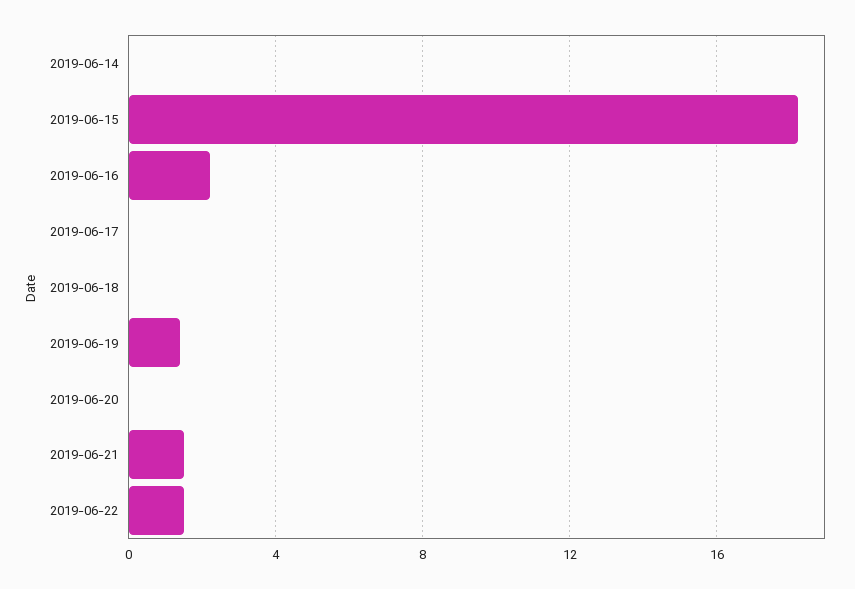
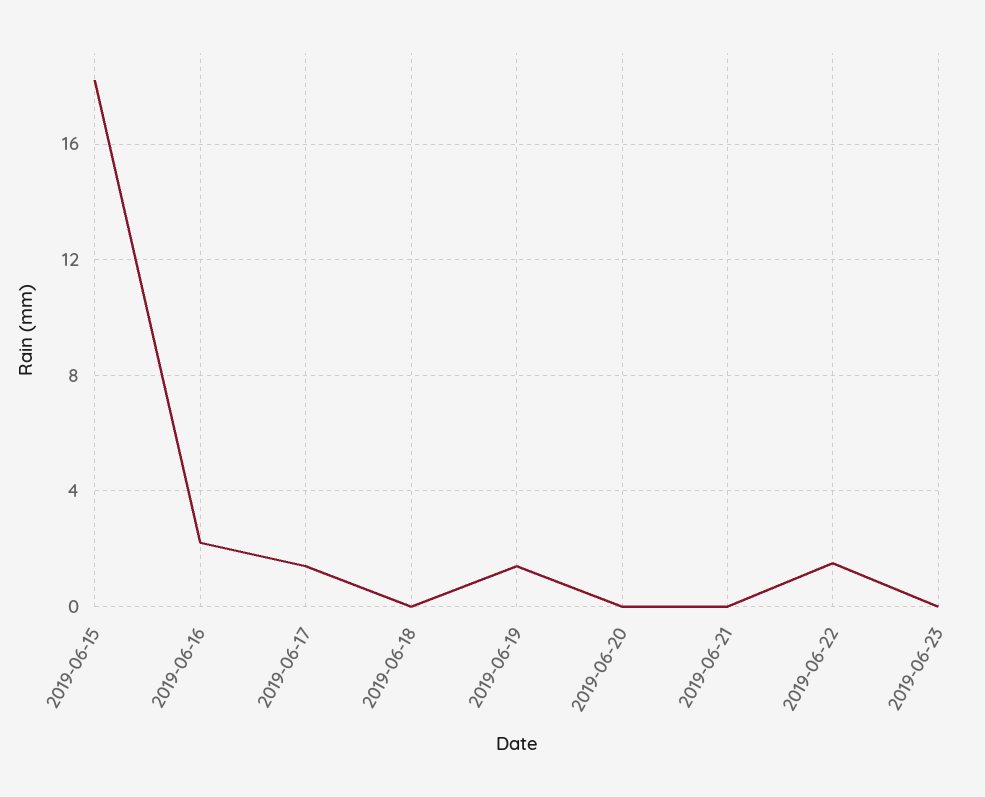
2019-06-14: 0 -> none
2019-06-17: 0 -> 1.5
2019-06-21: 1.5 -> 0
2019-06-23: none -> 0

